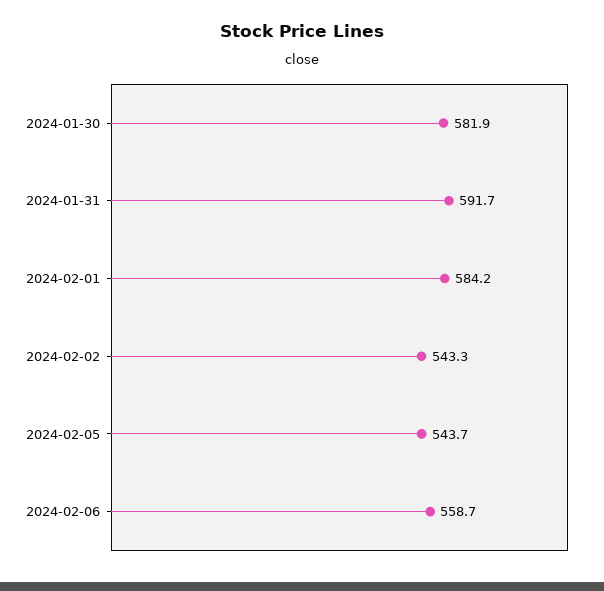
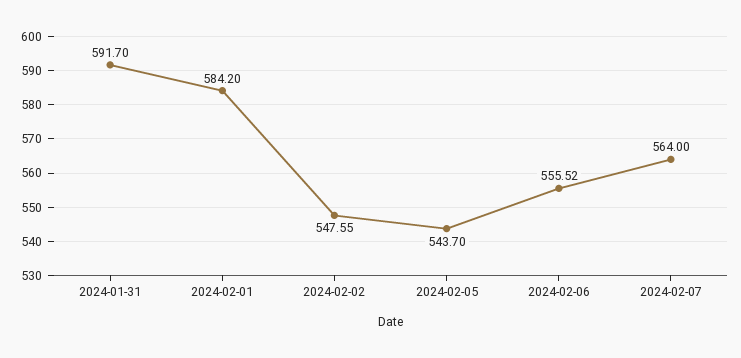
2024-01-30: 581.9 -> none
2024-02-02: 543.3 -> 547.55
2024-02-06: 558.7 -> 555.52
2024-02-07: none -> 564

